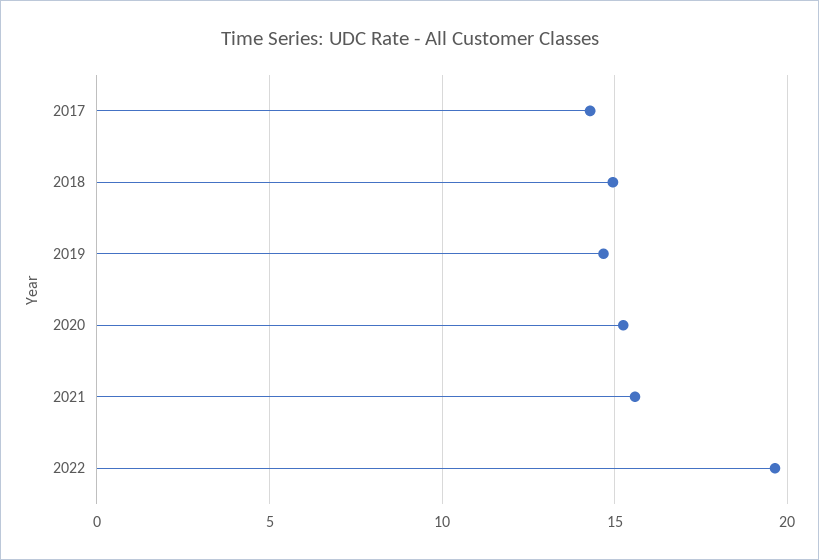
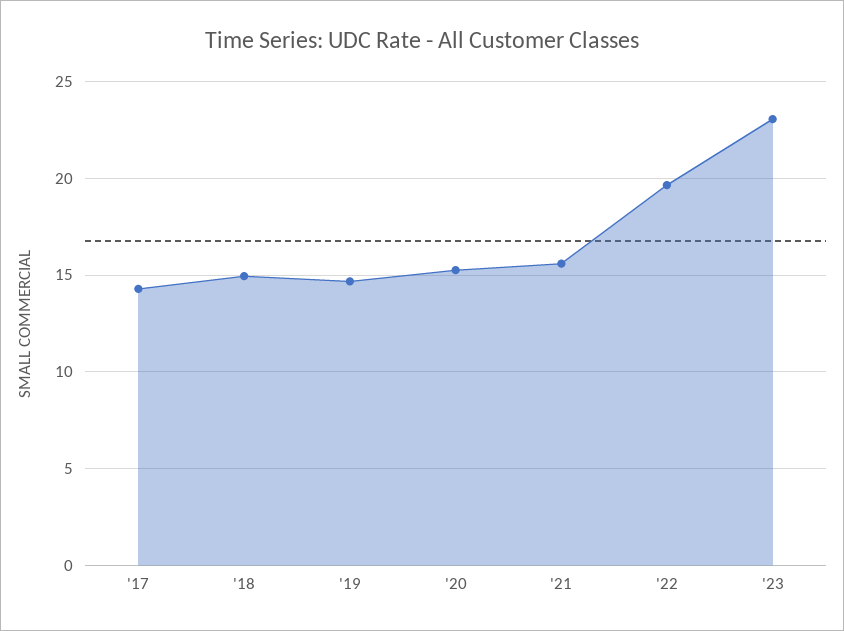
'23: none -> 23

